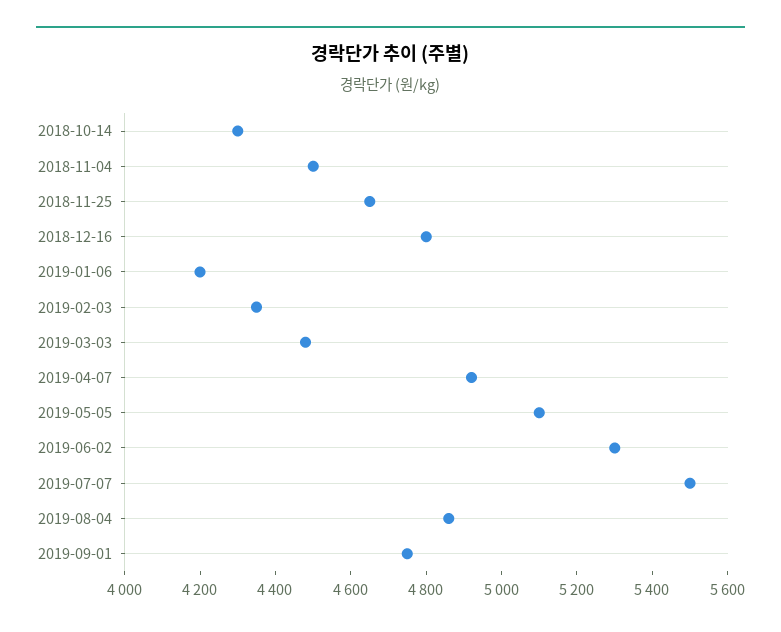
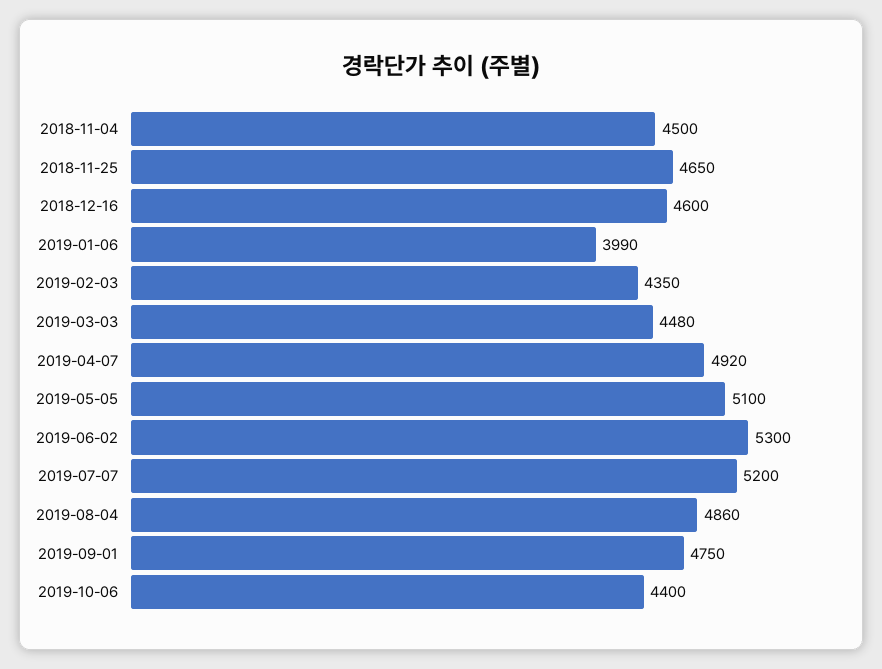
2018-10-14: 4300 -> none
2018-12-16: 4800 -> 4600
2019-01-06: 4200 -> 3990
2019-07-07: 5500 -> 5200
2019-10-06: none -> 4400

